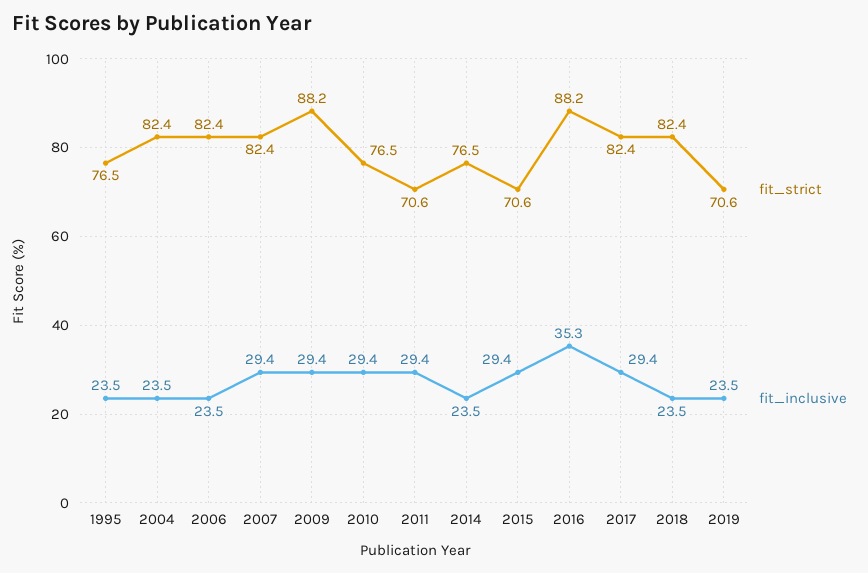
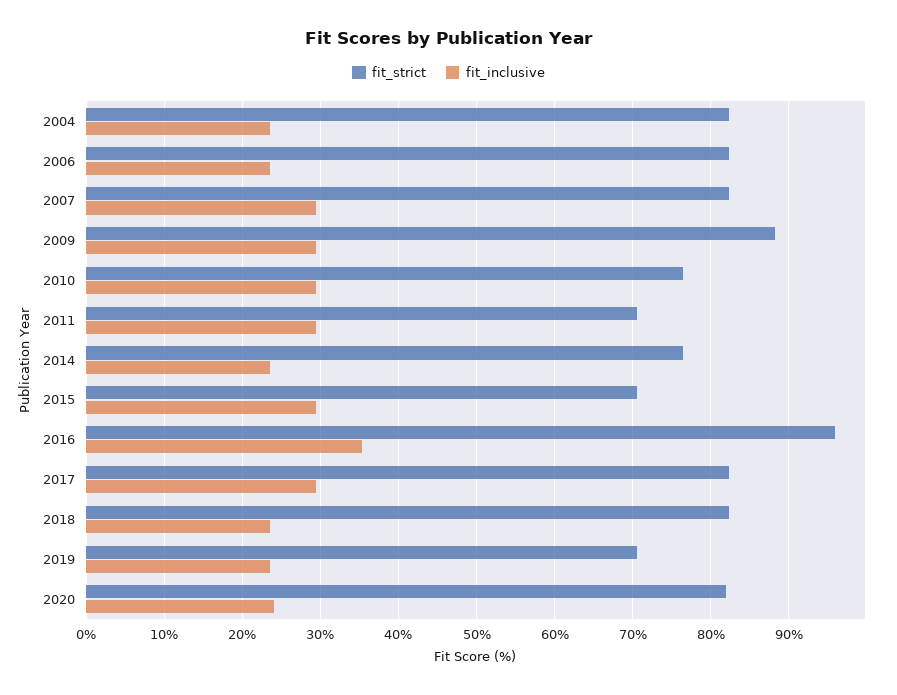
fit_strict, 1995: 76.5 -> none
fit_inclusive, 1995: 23.5 -> none
fit_strict, 2016: 88.2 -> 96
fit_strict, 2020: none -> 82
fit_inclusive, 2020: none -> 24

